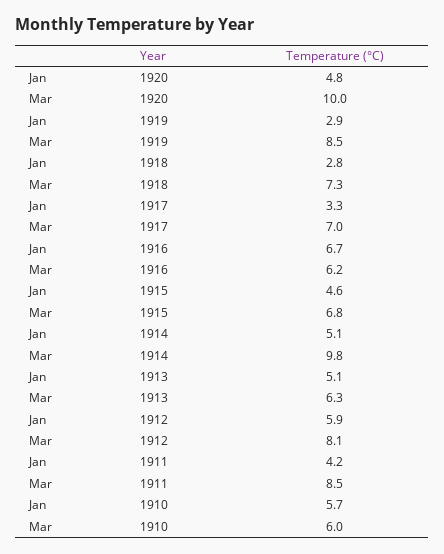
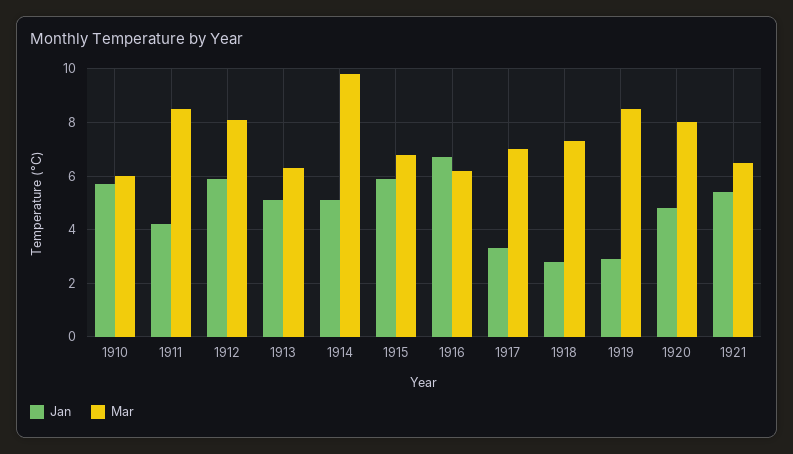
Mar, 1920: 10 -> 8
Jan, 1915: 4.6 -> 6
Jan, 1921: none -> 5.5
Mar, 1921: none -> 6.5

